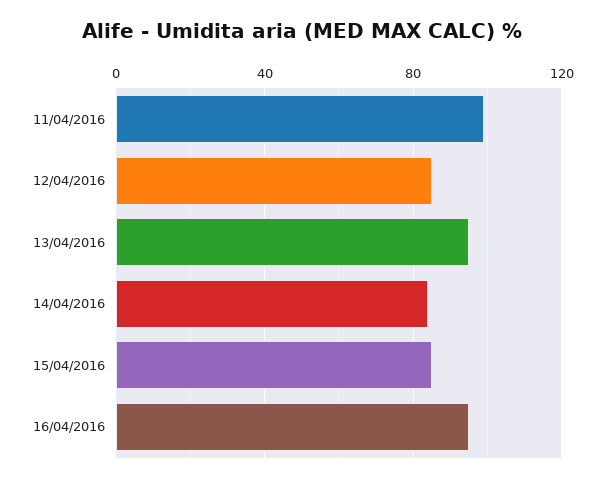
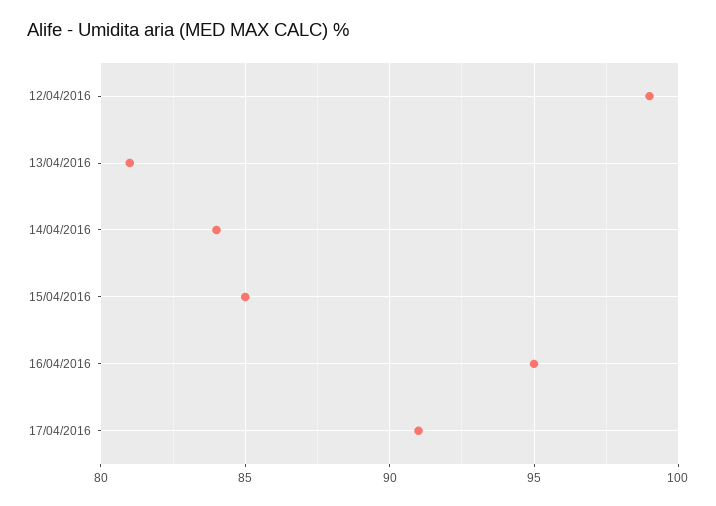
11/04/2016: 100 -> none
12/04/2016: 85 -> 99
13/04/2016: 95 -> 81
17/04/2016: none -> 91

